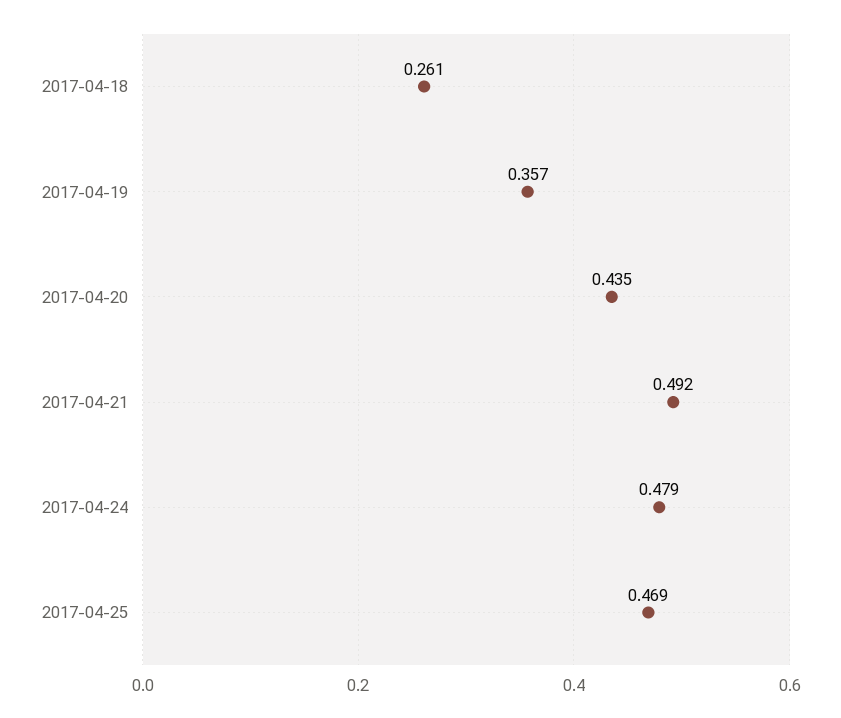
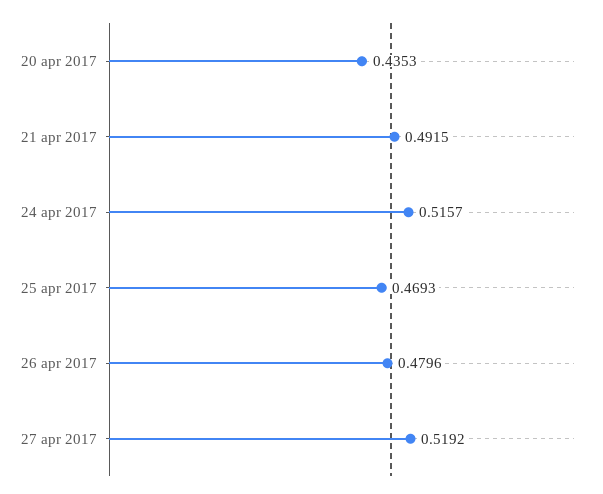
2017-04-18: 0.261 -> none
2017-04-19: 0.357 -> none
2017-04-24: 0.479 -> 0.5157
26 apr 2017: none -> 0.4796
27 apr 2017: none -> 0.5192

